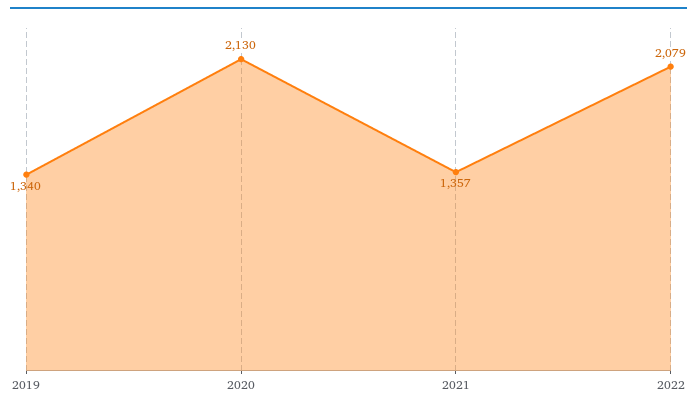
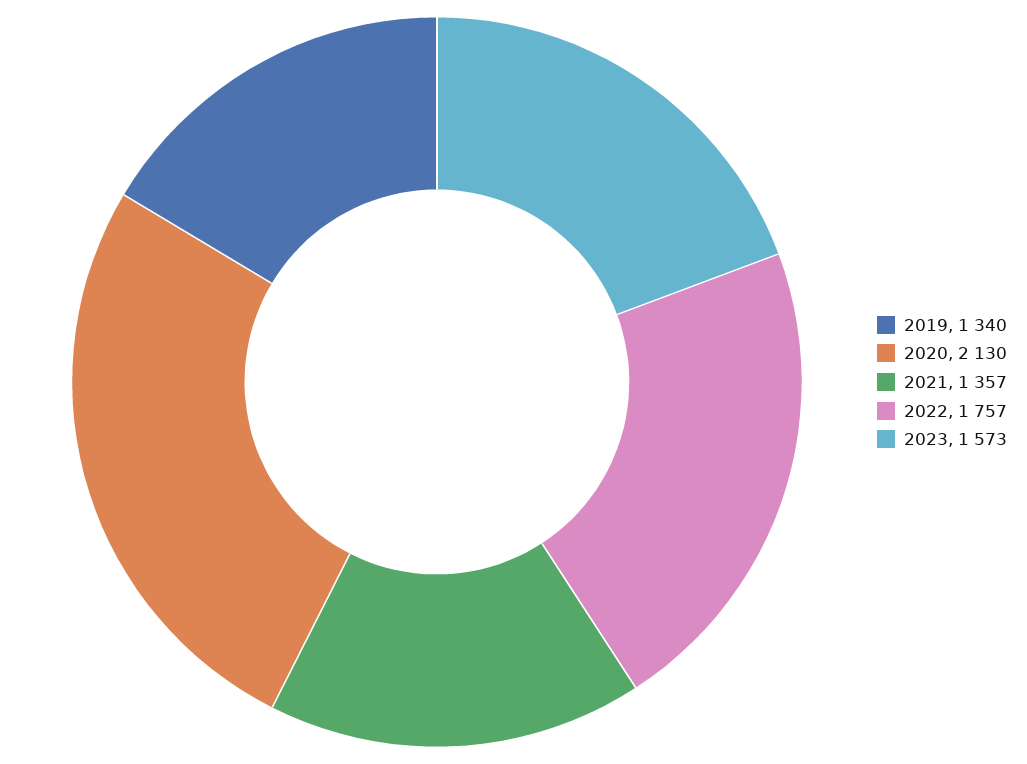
2022: 2079 -> 1757
2023: none -> 1573

